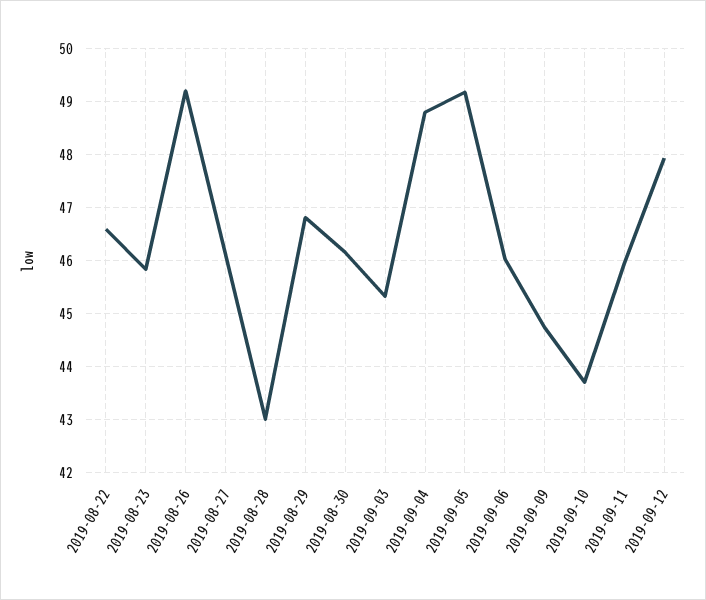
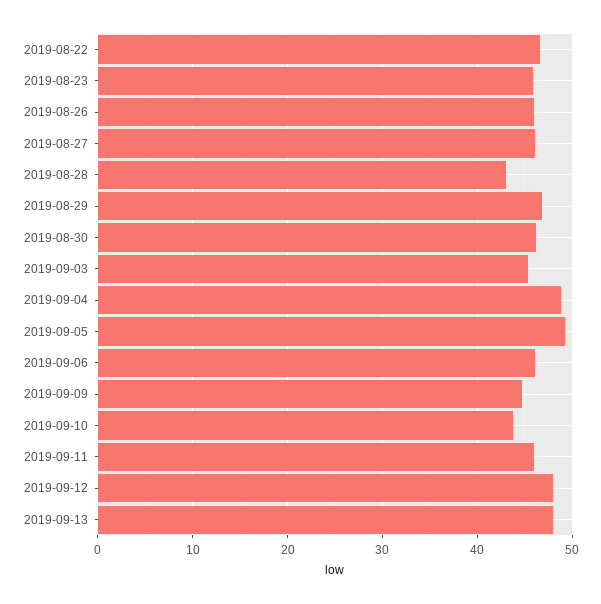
2019-08-26: 49.2 -> 46
2019-09-13: none -> 48

